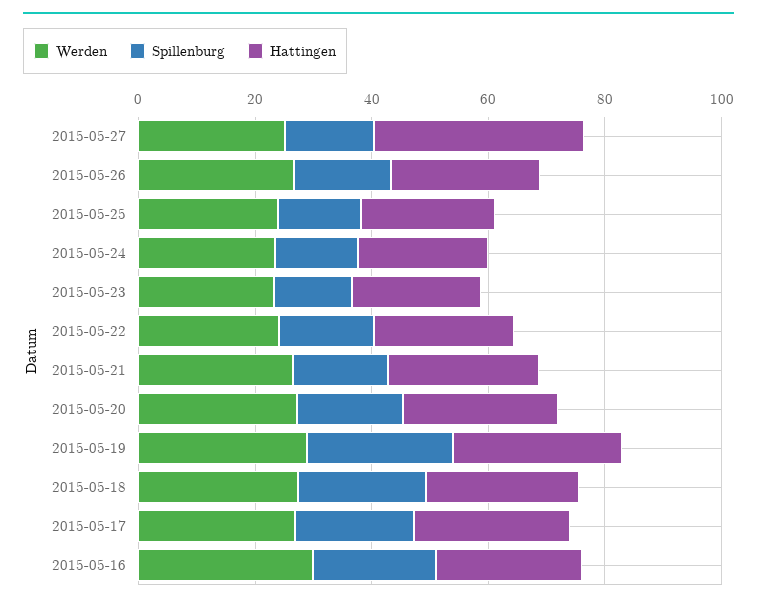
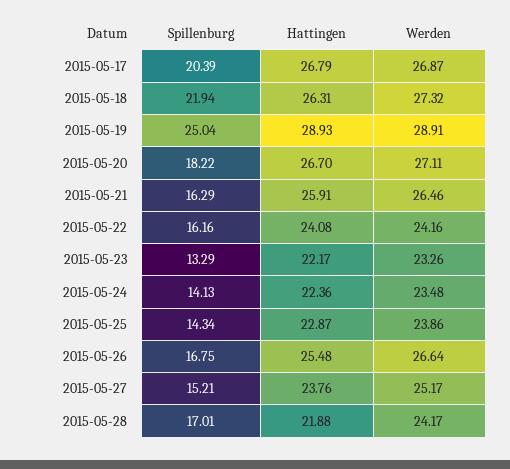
Hattingen, 2015-05-27: 35 -> 23.76
Werden, 2015-05-16: 30 -> none
Spillenburg, 2015-05-16: 20 -> none
Hattingen, 2015-05-16: 25 -> none
Spillenburg, 2015-05-28: none -> 17.01
Hattingen, 2015-05-28: none -> 21.88
Werden, 2015-05-28: none -> 24.17

